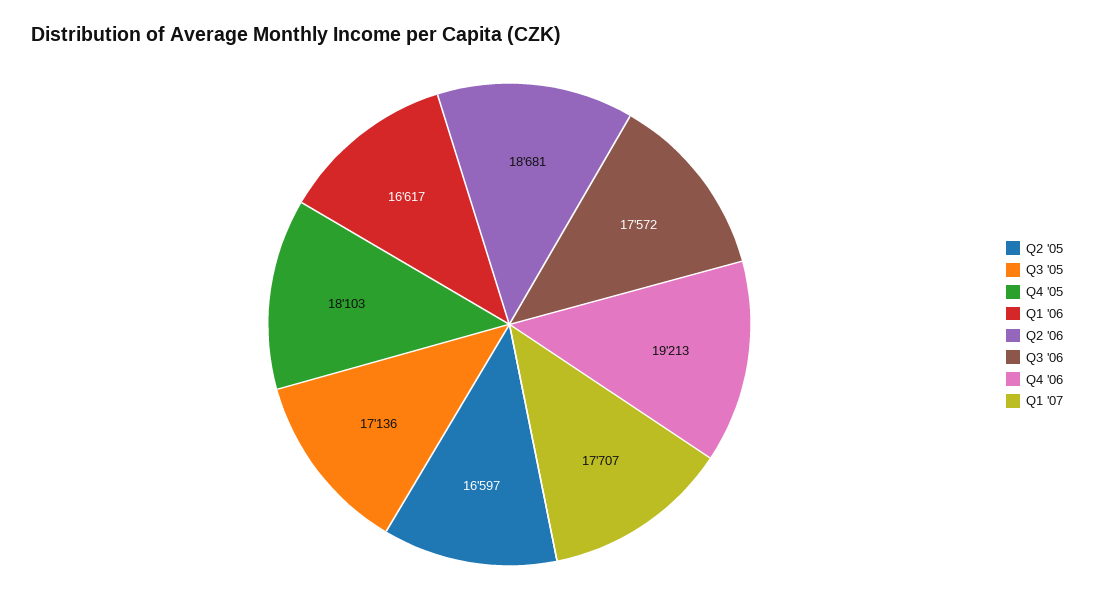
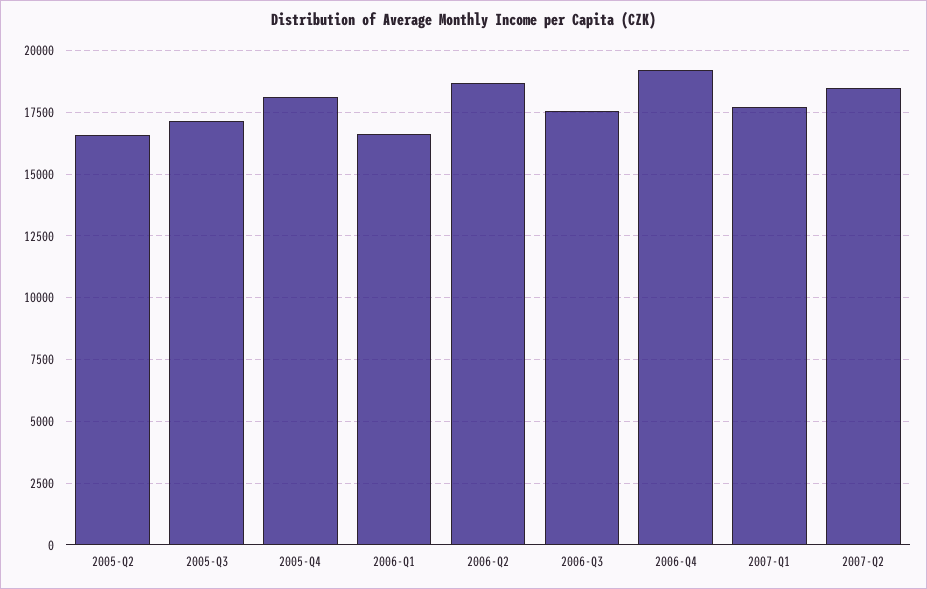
2007-Q2: none -> 18500

